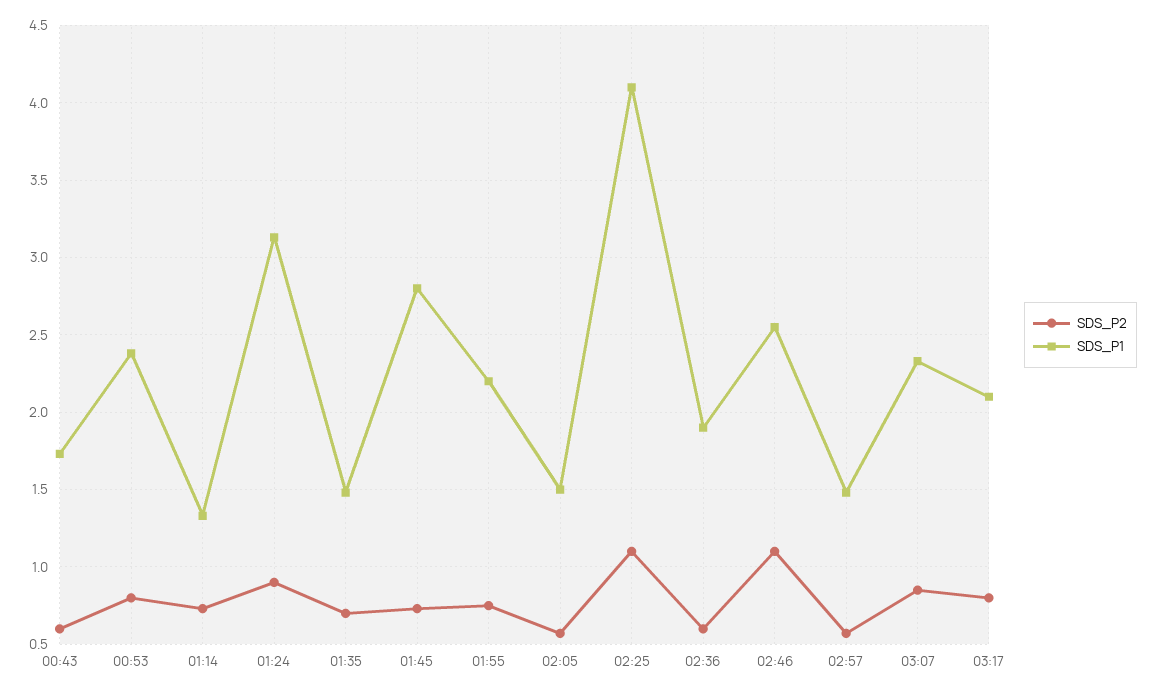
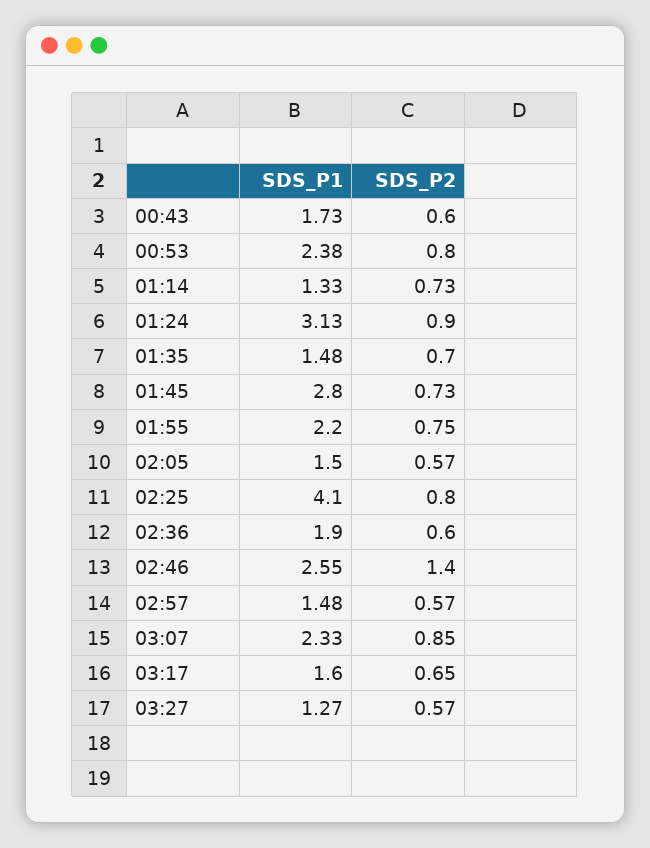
SDS_P2, 02:25: 1.1 -> 0.8
SDS_P2, 02:46: 1.1 -> 1.4
SDS_P2, 03:17: 0.8 -> 0.65
SDS_P1, 03:17: 2.1 -> 1.6
SDS_P1, 03:27: none -> 1.27
SDS_P2, 03:27: none -> 0.57

